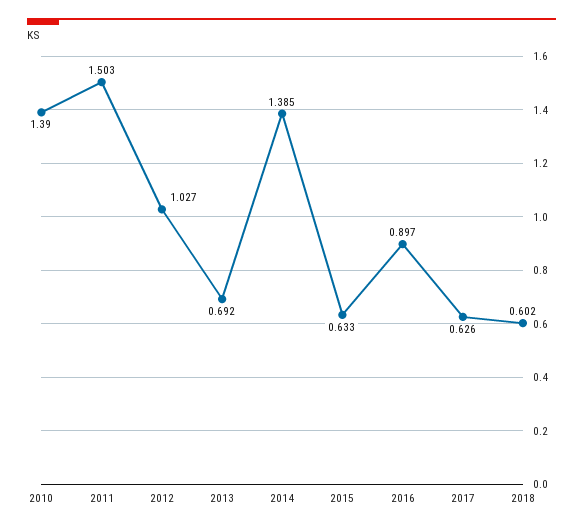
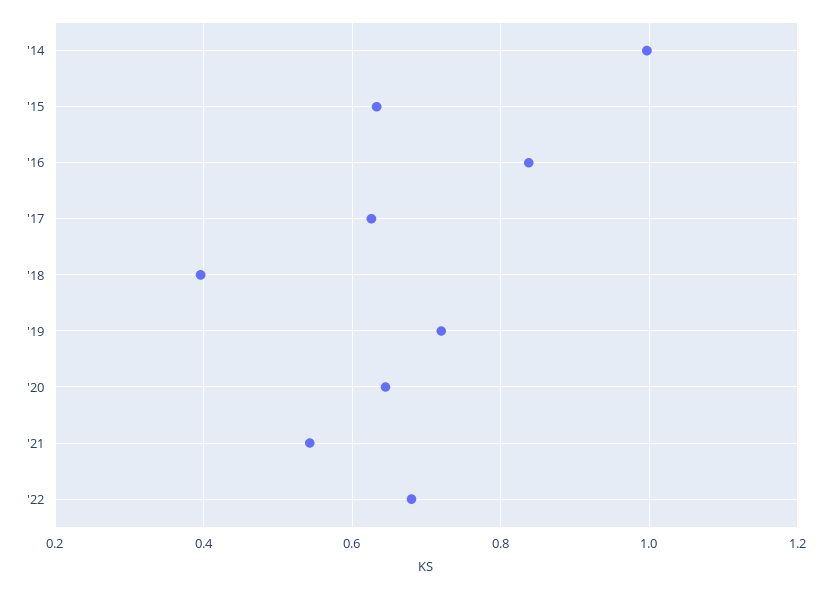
2010: 1.39 -> none
2011: 1.503 -> none
2012: 1.027 -> none
2013: 0.692 -> none
2014: 1.385 -> 1
2016: 0.897 -> 0.84
2018: 0.602 -> 0.4
'19: none -> 0.72
'20: none -> 0.64
'21: none -> 0.54
'22: none -> 0.68

